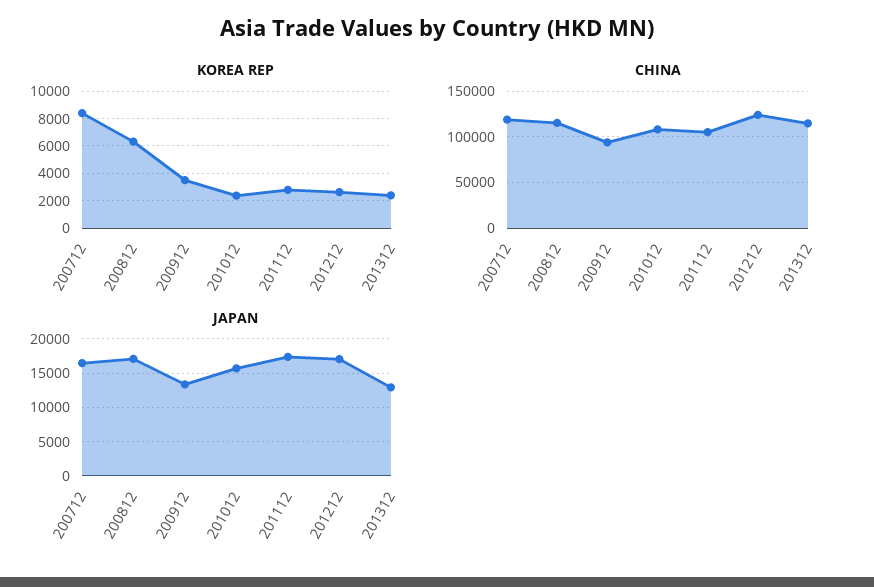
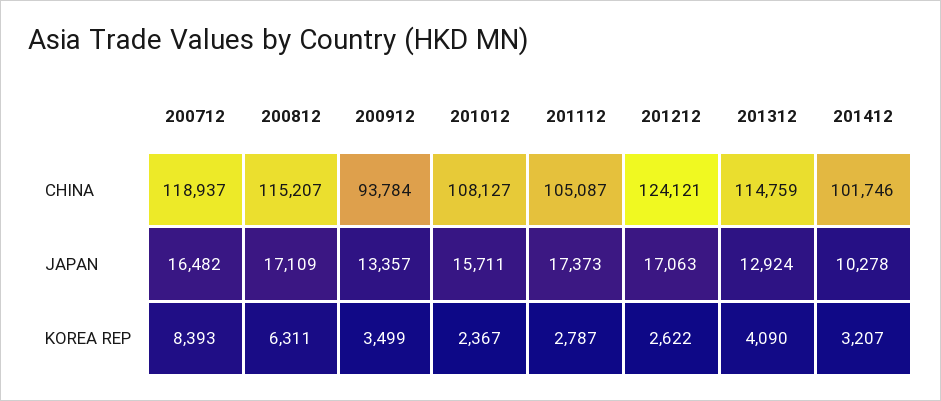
KOREA REP, 201312: 2500 -> 4090
CHINA, 201412: none -> 101746
JAPAN, 201412: none -> 10278
KOREA REP, 201412: none -> 3207

